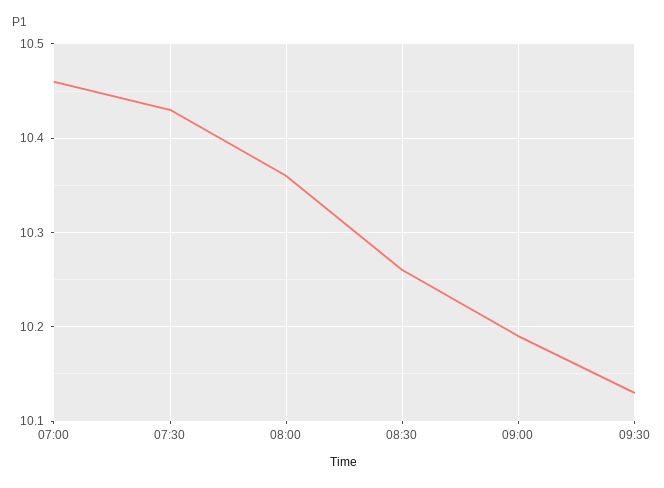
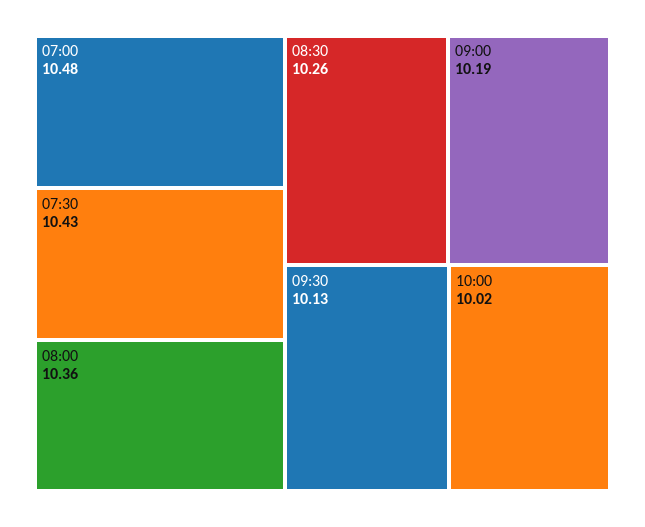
07:00: 10.46 -> 10.48
10:00: none -> 10.02

